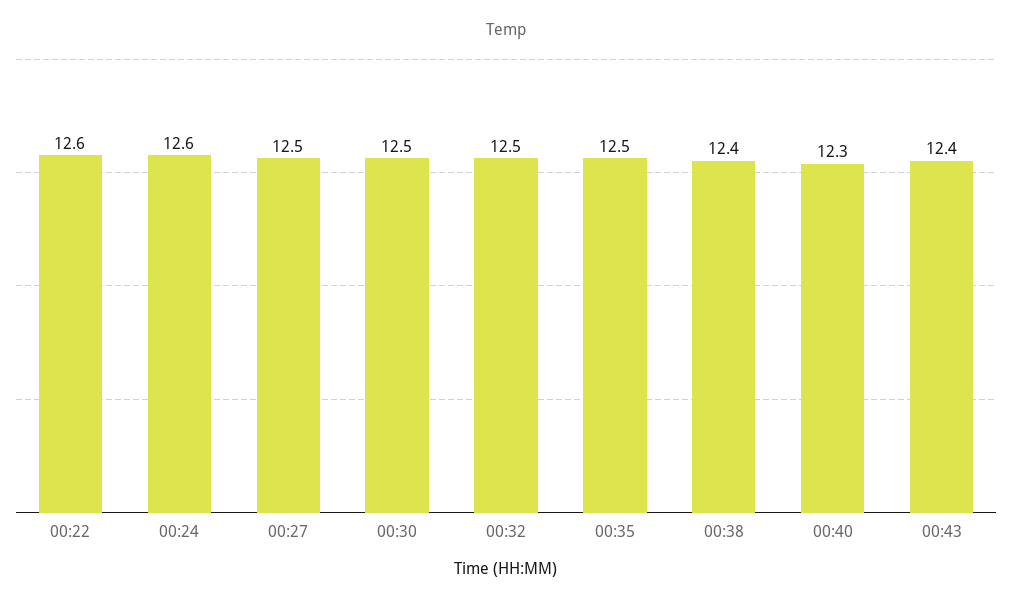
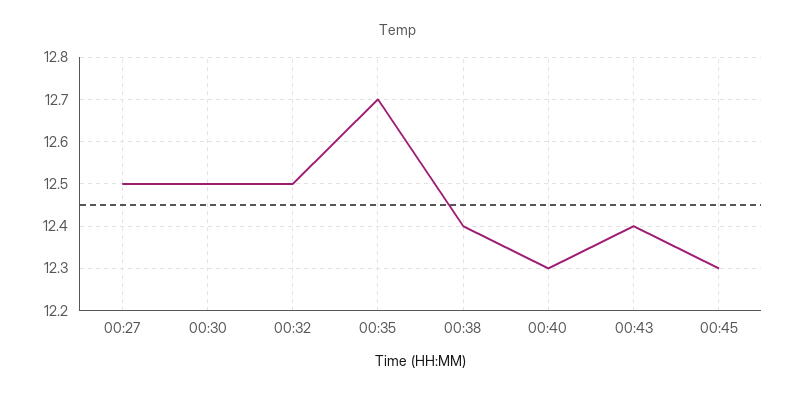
00:22: 12.6 -> none
00:24: 12.6 -> none
00:35: 12.5 -> 12.7
00:45: none -> 12.3

